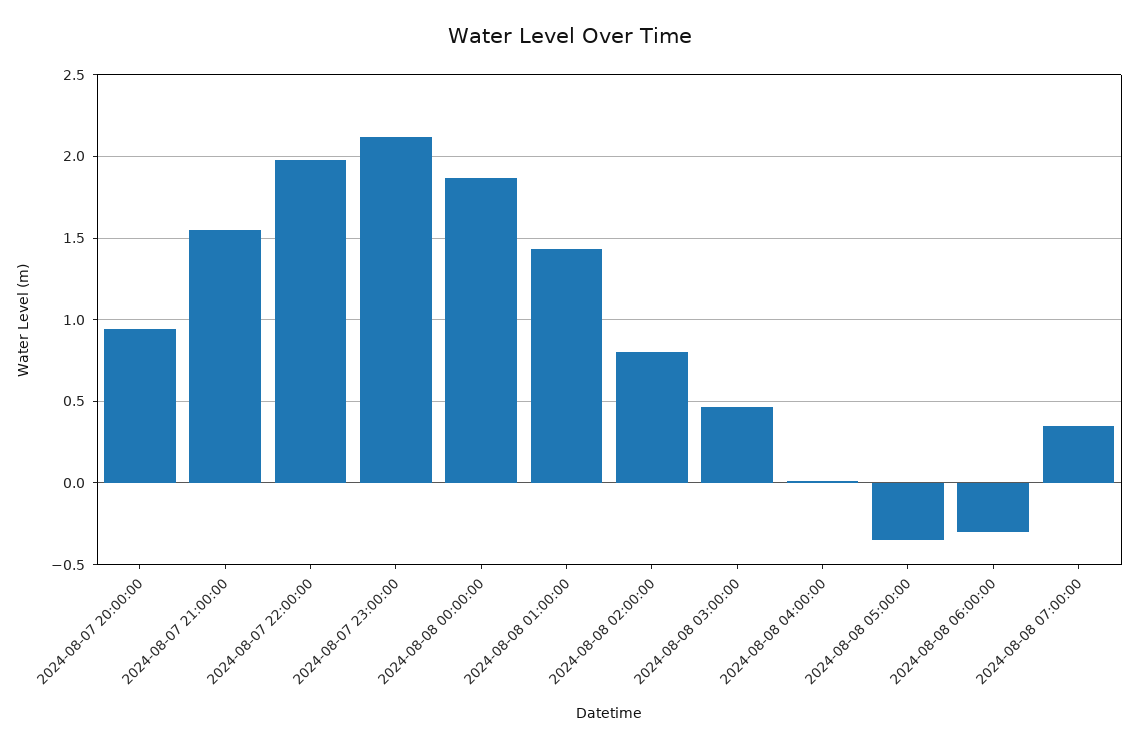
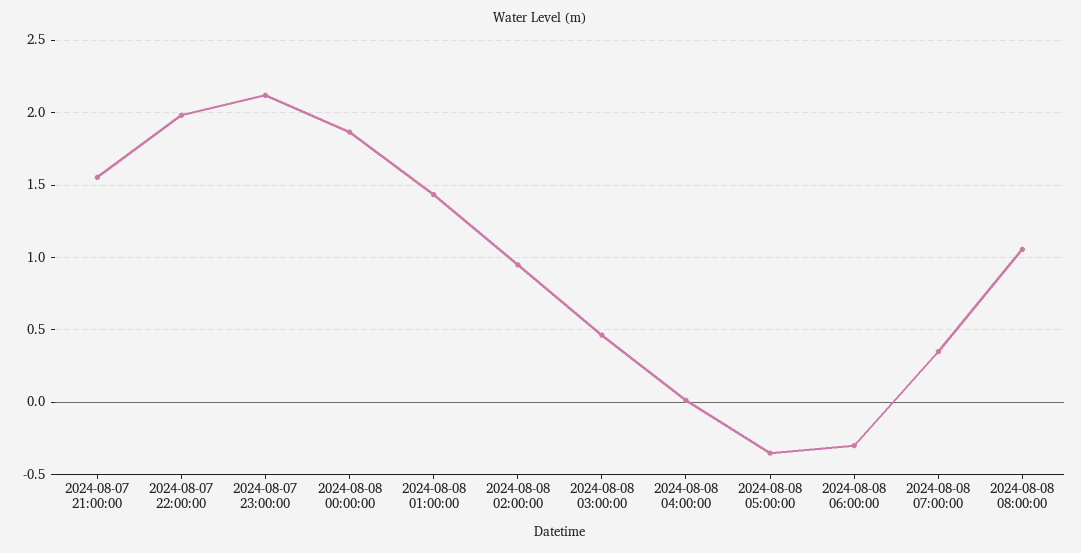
2024-08-07 20:00:00: 0.95 -> none
2024-08-08 02:00:00: 0.8 -> 0.95
2024-08-08 08:00:00: none -> 1.05

